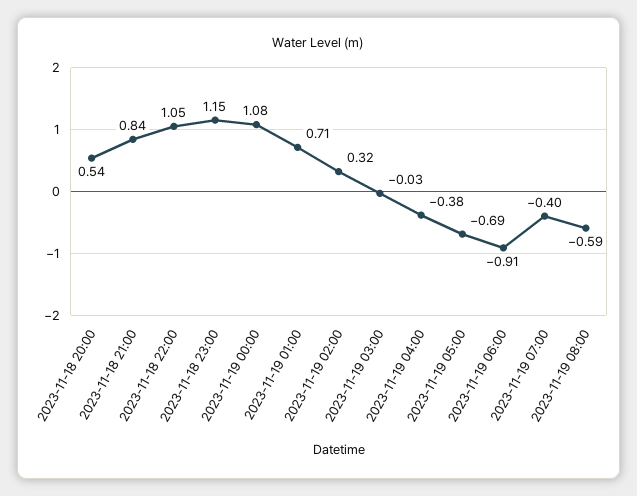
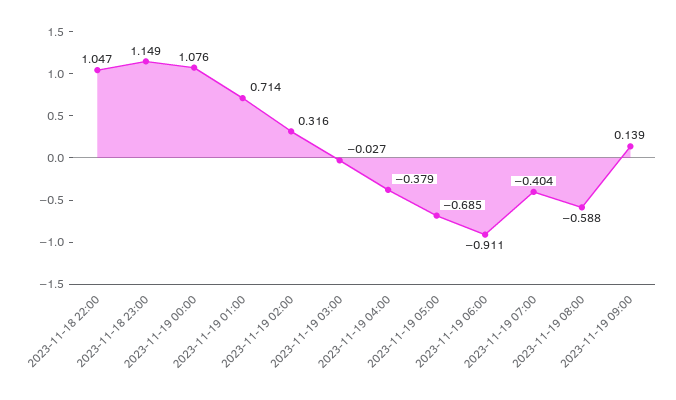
2023-11-18 20:00: 0.54 -> none
2023-11-18 21:00: 0.84 -> none
2023-11-19 09:00: none -> 0.139

